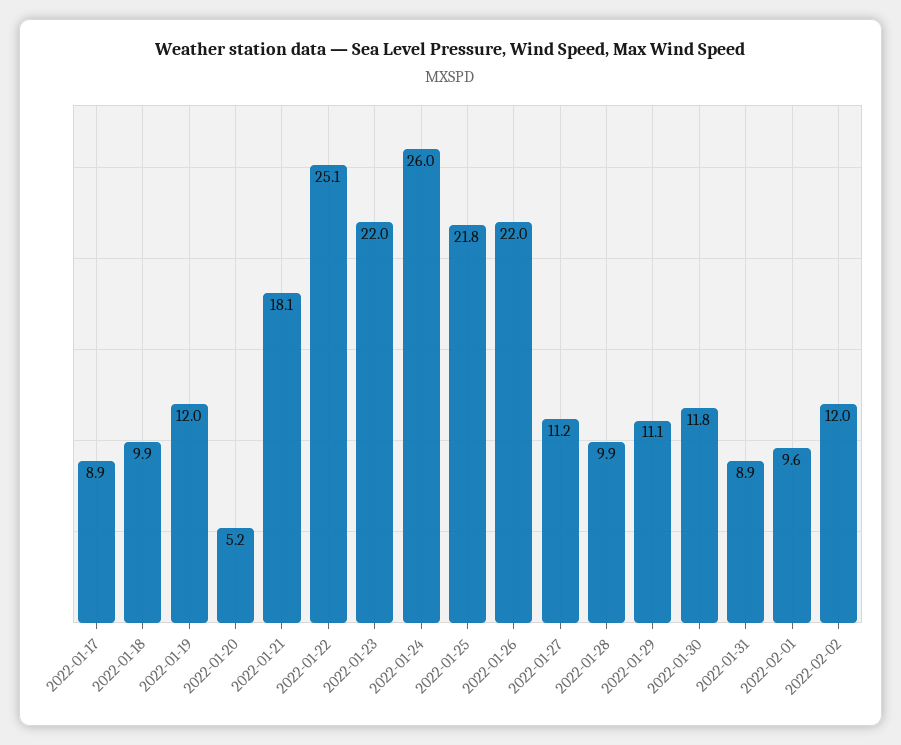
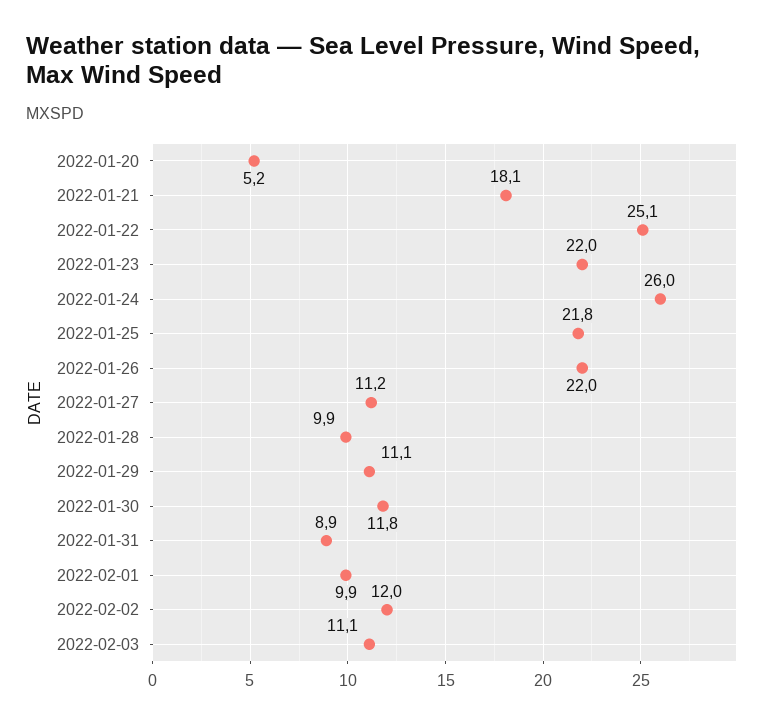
2022-01-17: 8.9 -> none
2022-01-18: 9.9 -> none
2022-01-19: 12 -> none
2022-02-01: 9.6 -> 9.9
2022-02-03: none -> 11.1

